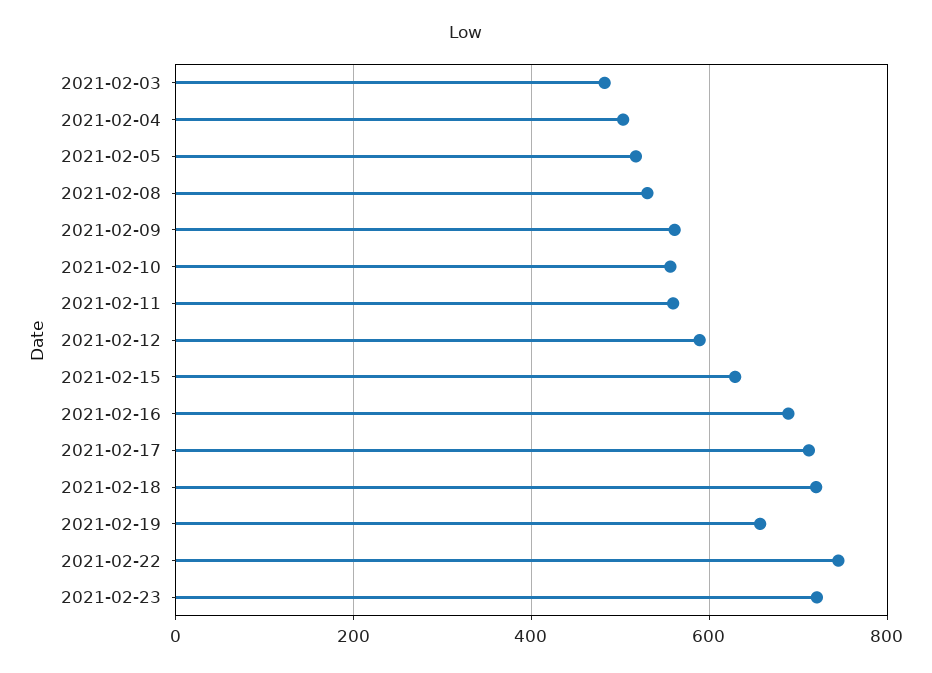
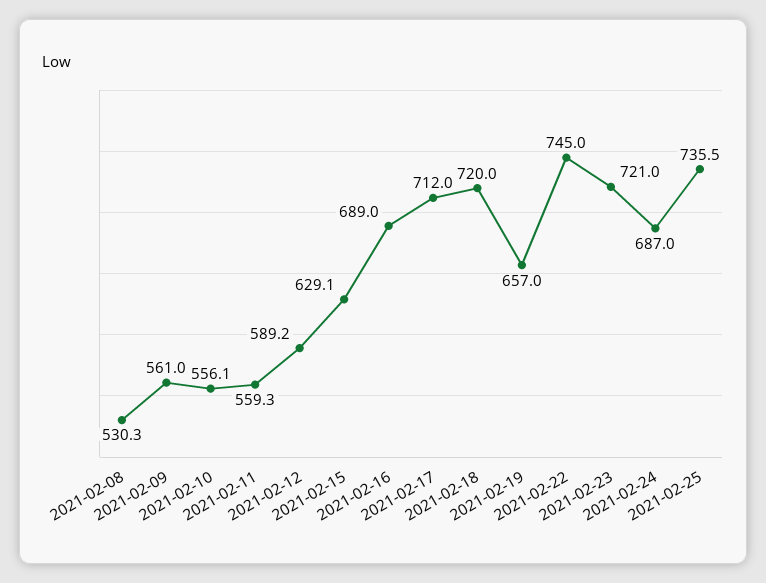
2021-02-03: 480 -> none
2021-02-04: 500 -> none
2021-02-05: 520 -> none
2021-02-24: none -> 687
2021-02-25: none -> 735.5

